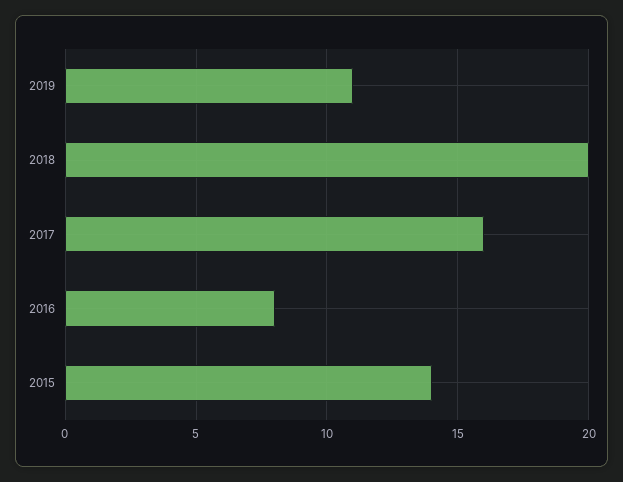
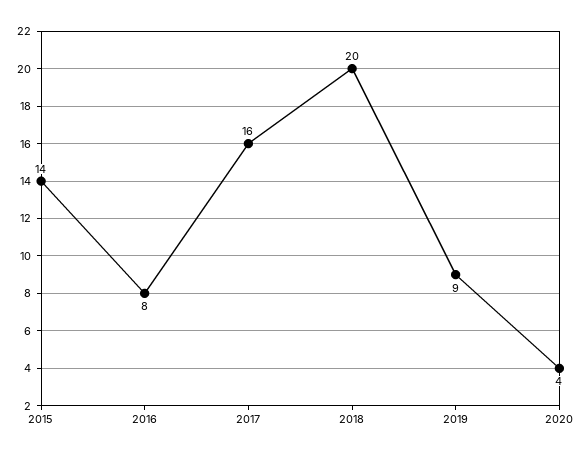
2019: 11 -> 9
2020: none -> 4

